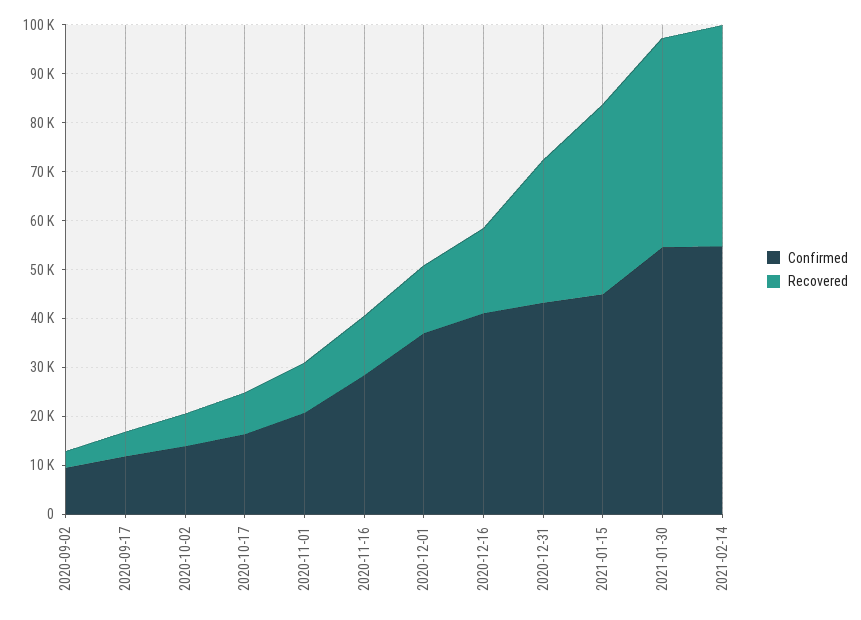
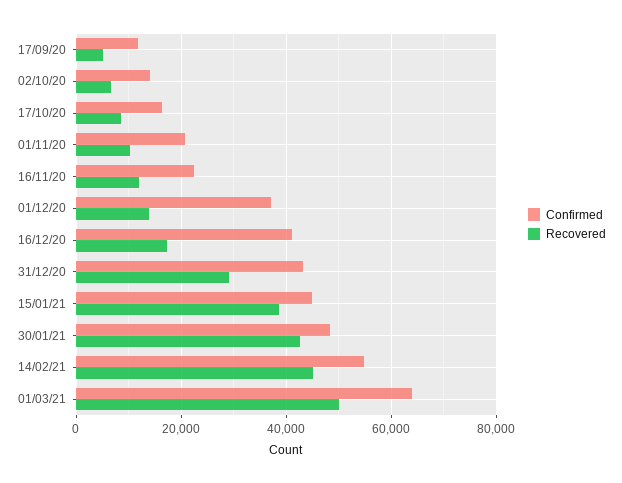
Confirmed, 2020-09-02: 10000 -> none
Recovered, 2020-09-02: 4000 -> none
Confirmed, 2020-11-16: 28000 -> 22000
Confirmed, 2021-01-30: 54000 -> 48000
Confirmed, 01/03/21: none -> 64000
Recovered, 01/03/21: none -> 50000

